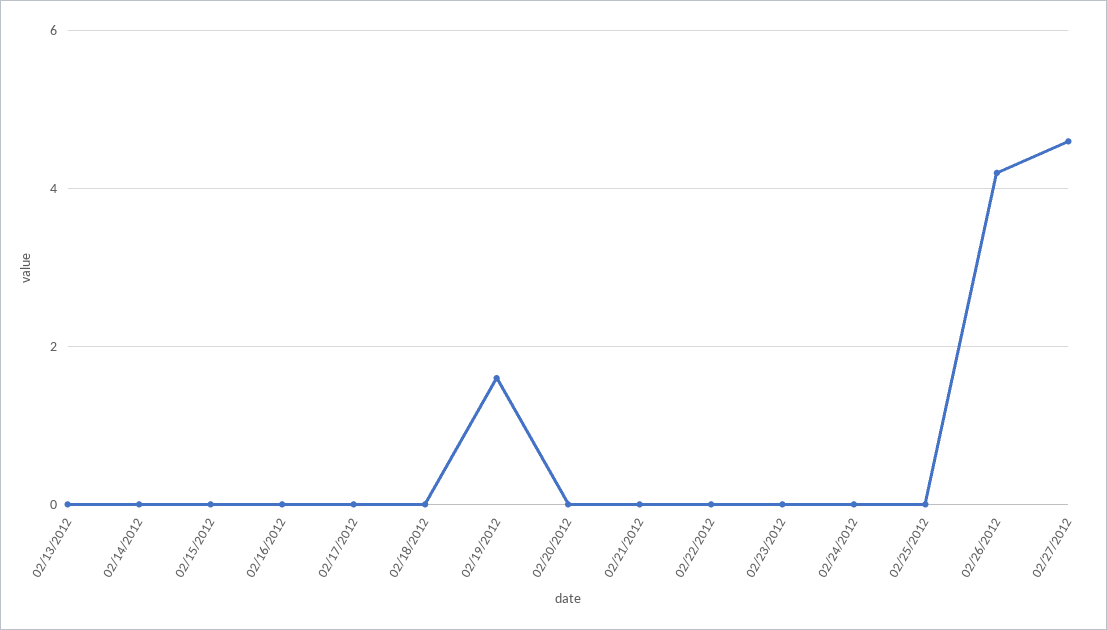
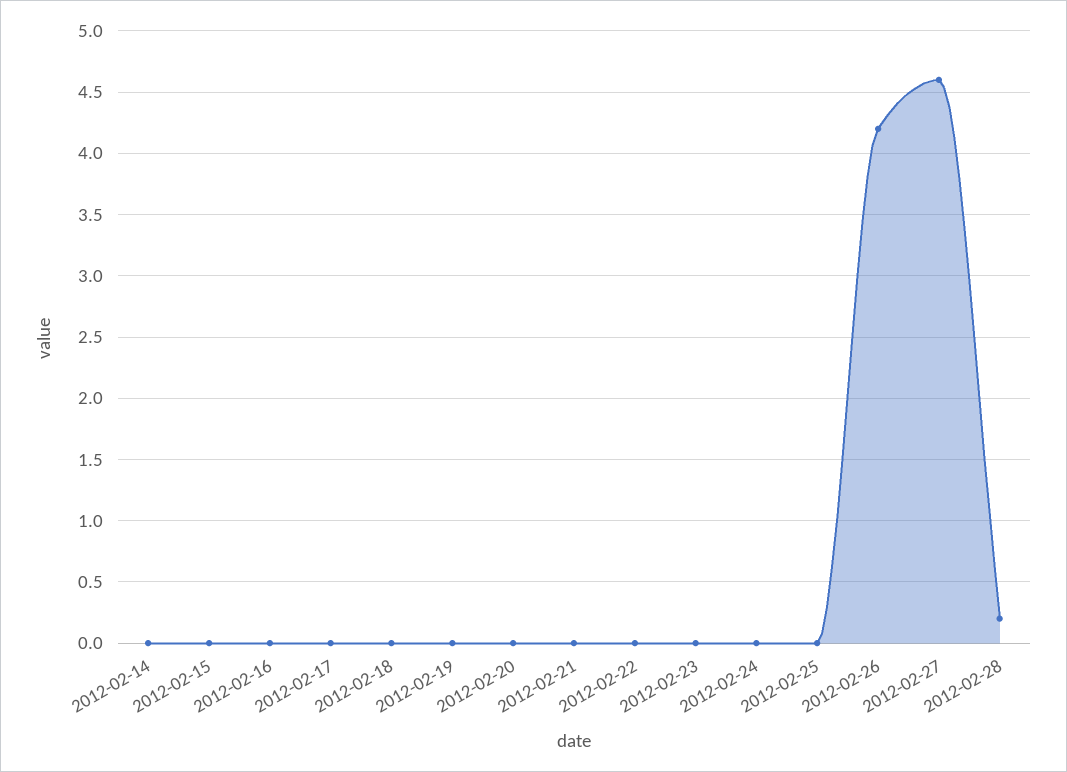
02/13/2012: 0 -> none
02/19/2012: 1.5 -> 0
2012-02-28: none -> 0.2

